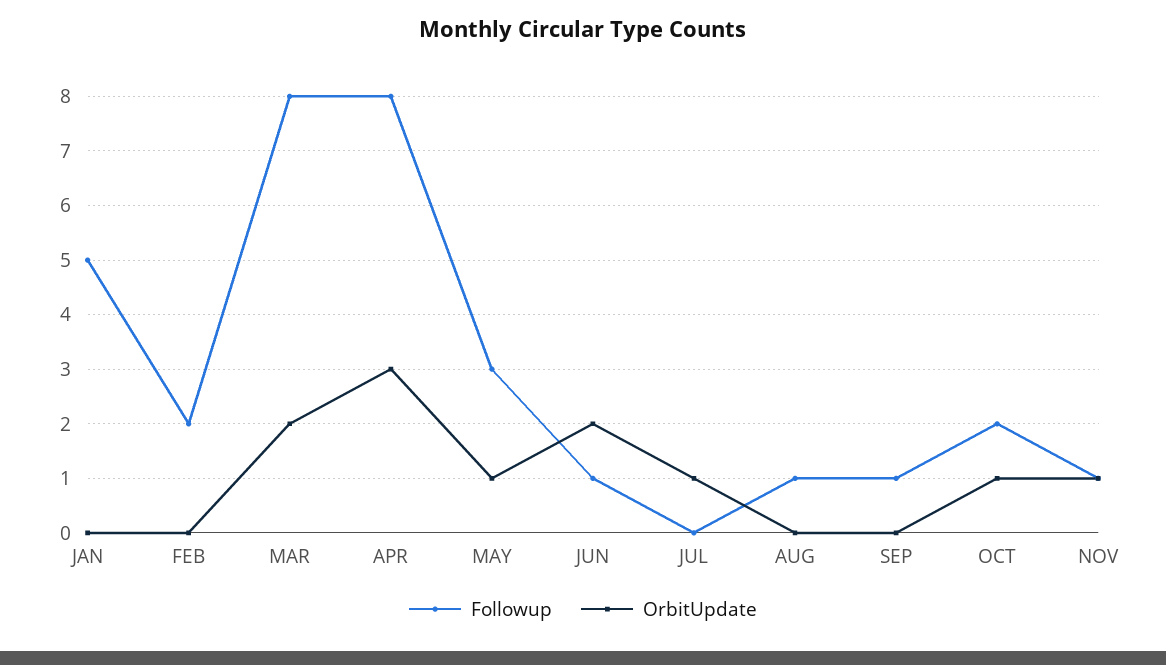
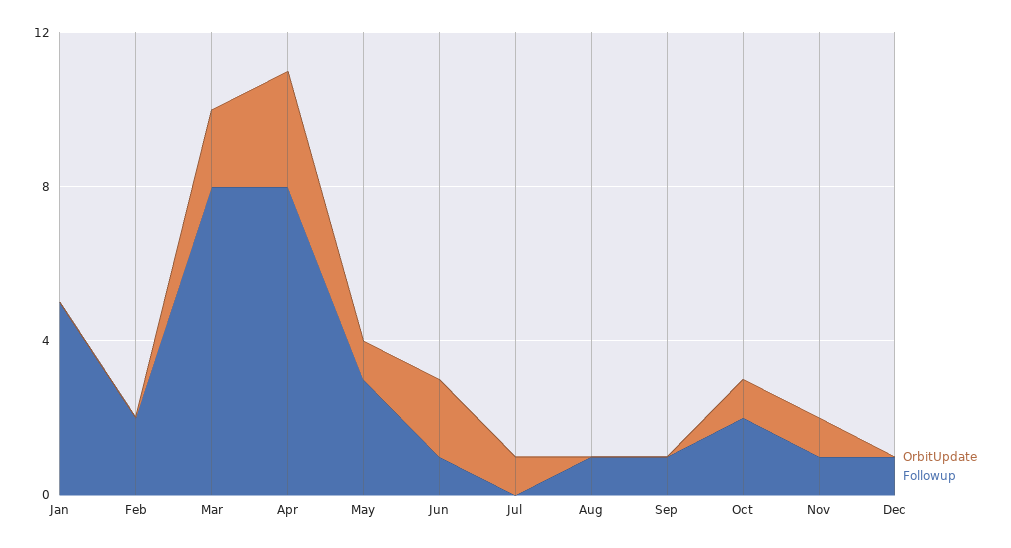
OrbitUpdate, Dec: none -> 0
Followup, Dec: none -> 1

